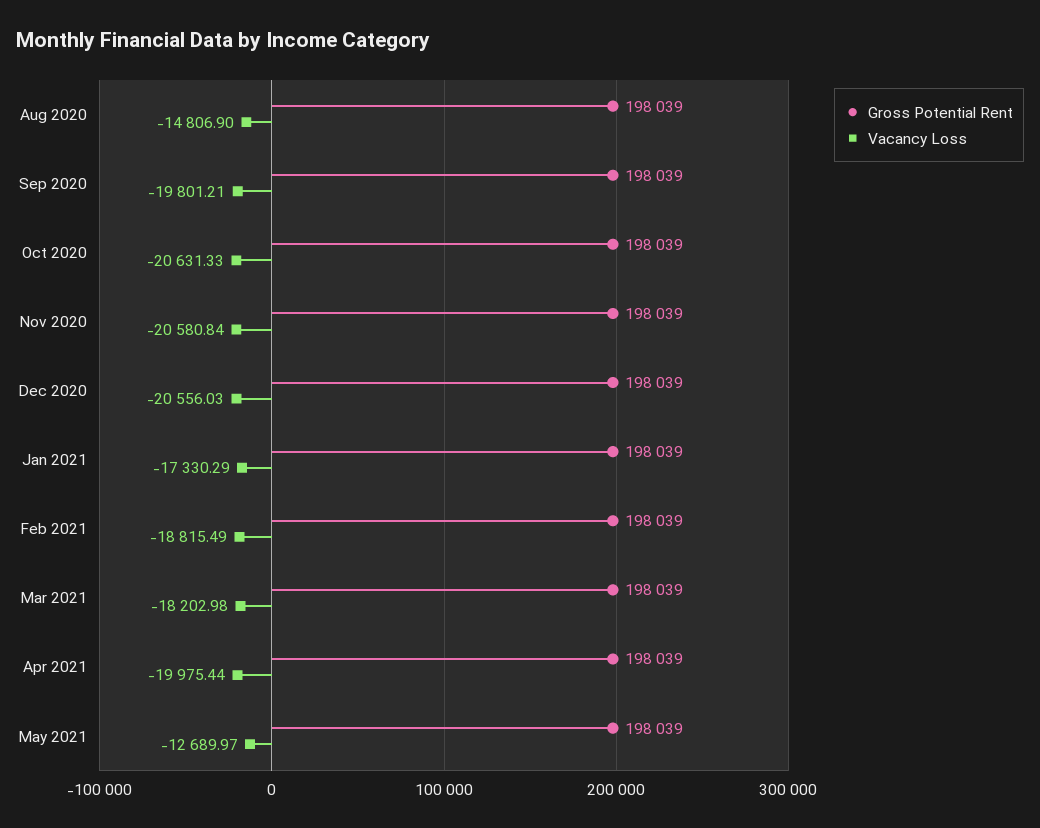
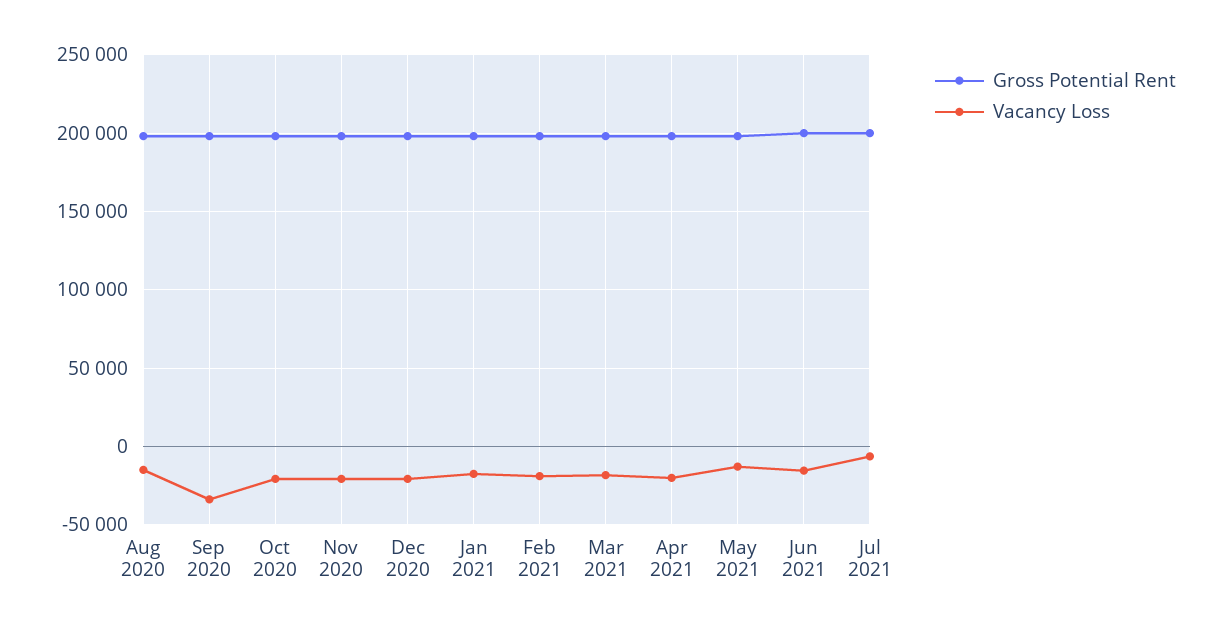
Vacancy Loss, Sep 2020: -19801.21 -> -35000
Gross Potential Rent, Jun 2021: none -> 200000
Vacancy Loss, Jun 2021: none -> -15000
Gross Potential Rent, Jul 2021: none -> 200000
Vacancy Loss, Jul 2021: none -> -5000

